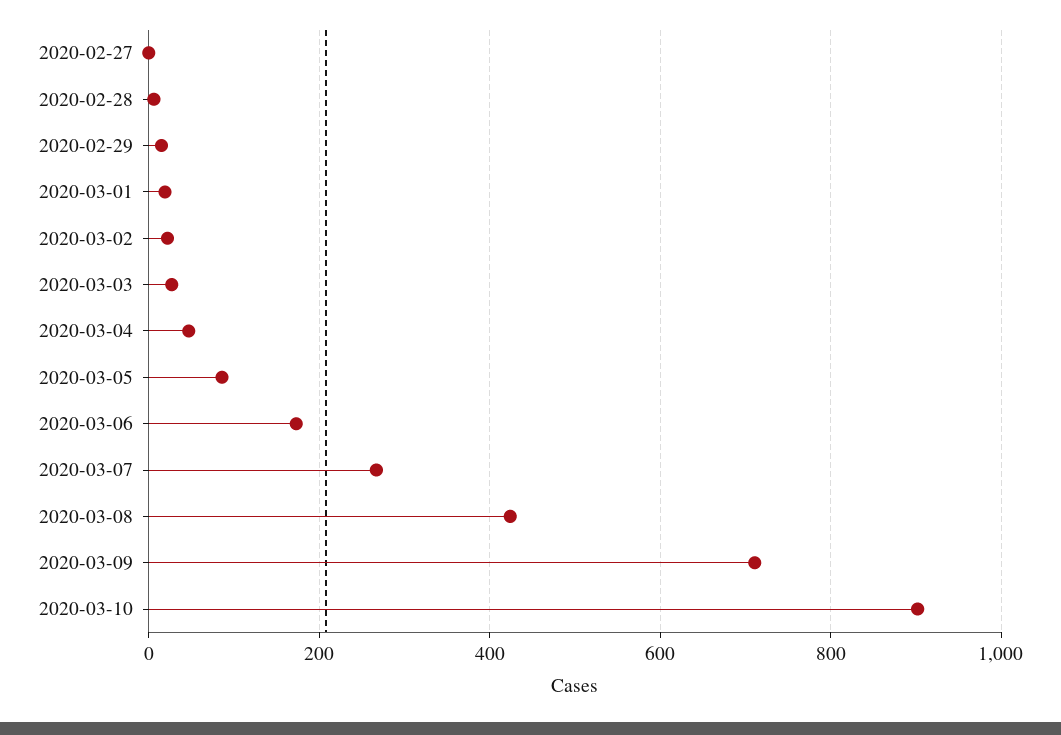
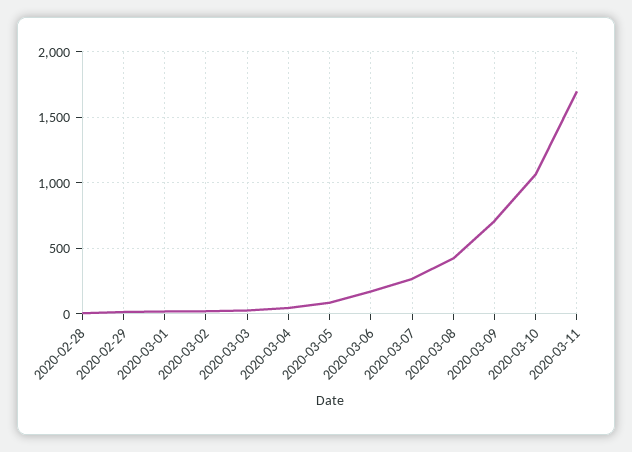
2020-02-27: 0 -> none
2020-03-10: 900 -> 1050
2020-03-11: none -> 1700

